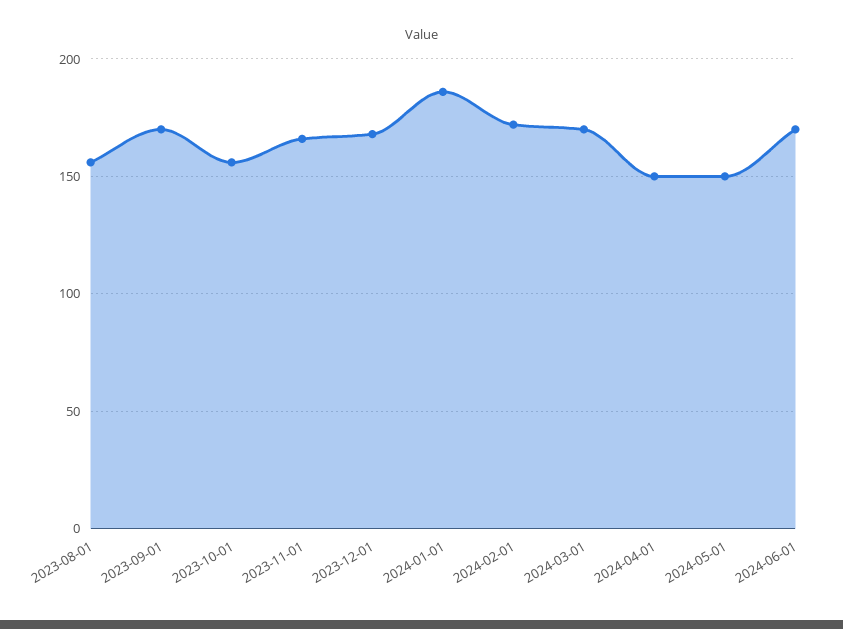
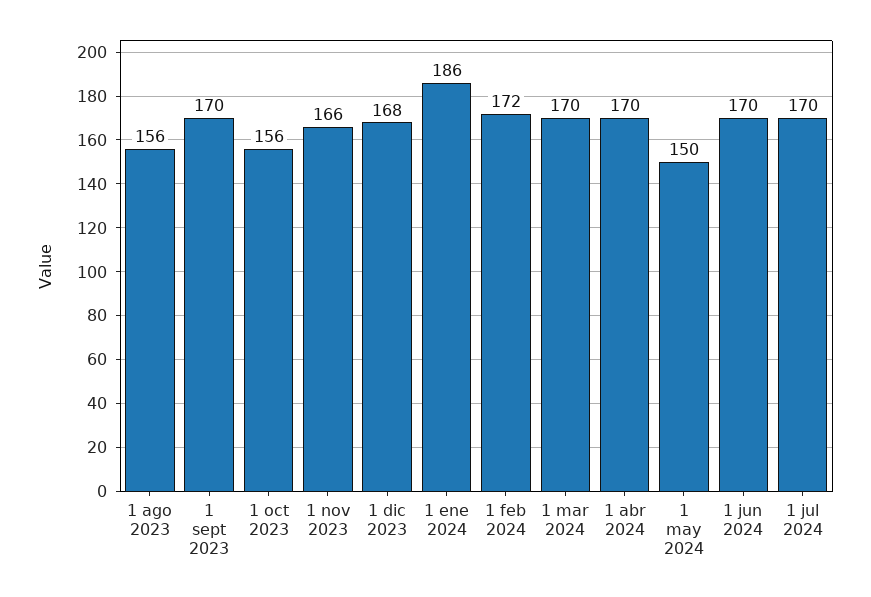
2024-04-01: 150 -> 170
1 jul 2024: none -> 170

